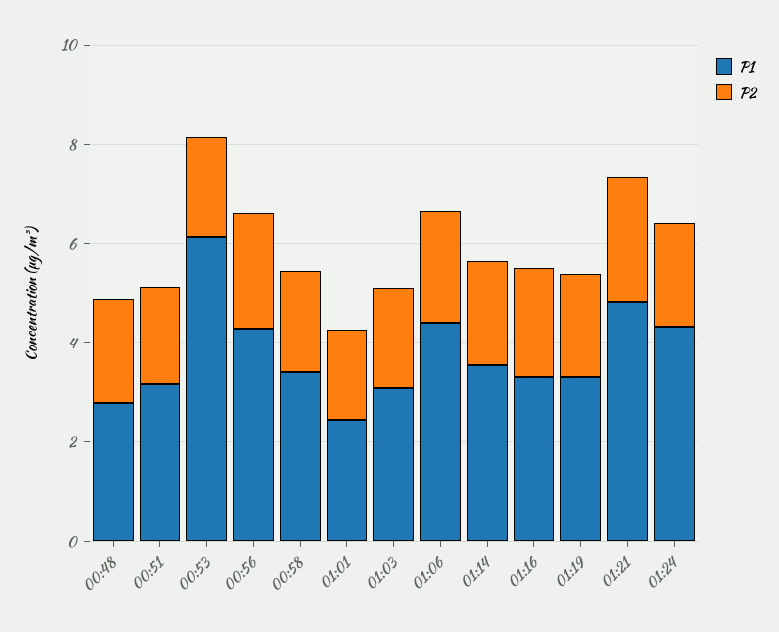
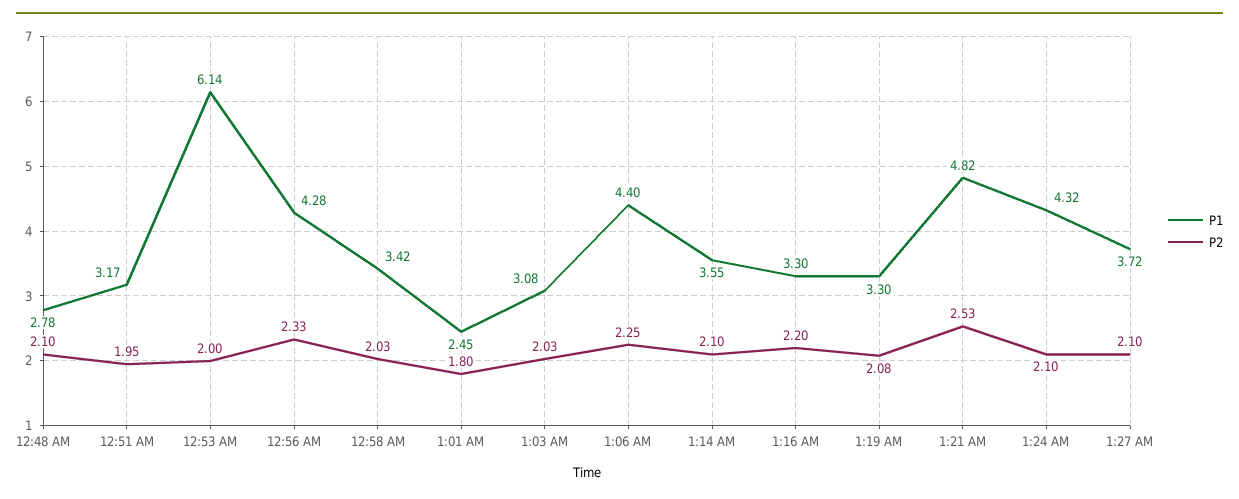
P1, 1:27 AM: none -> 3.72
P2, 1:27 AM: none -> 2.1

